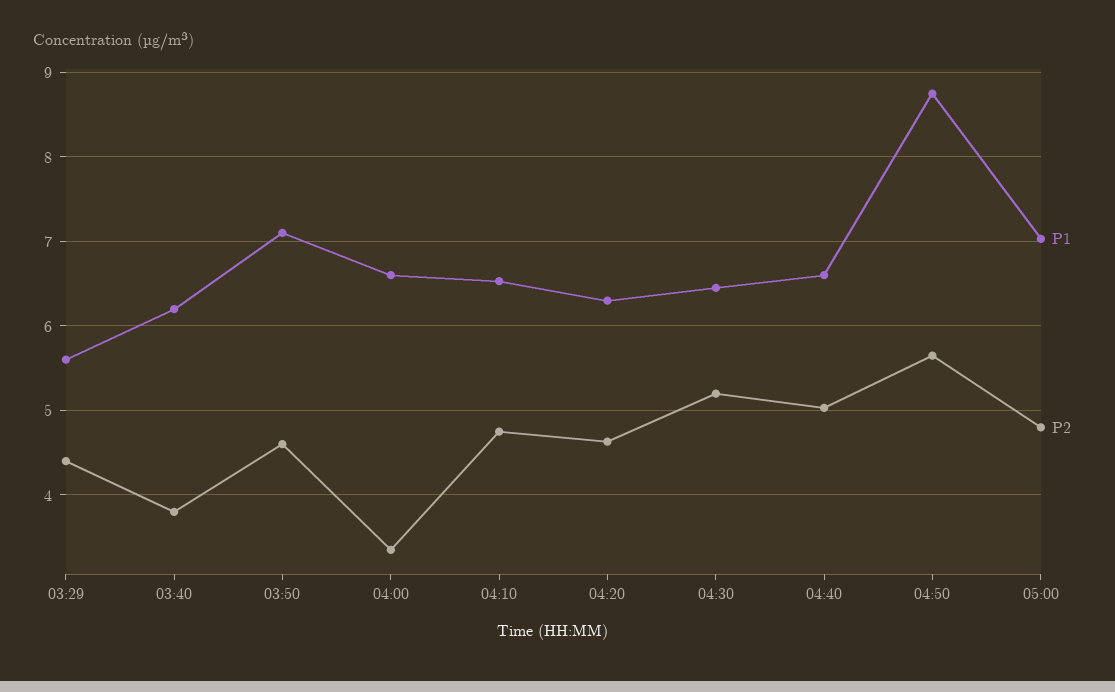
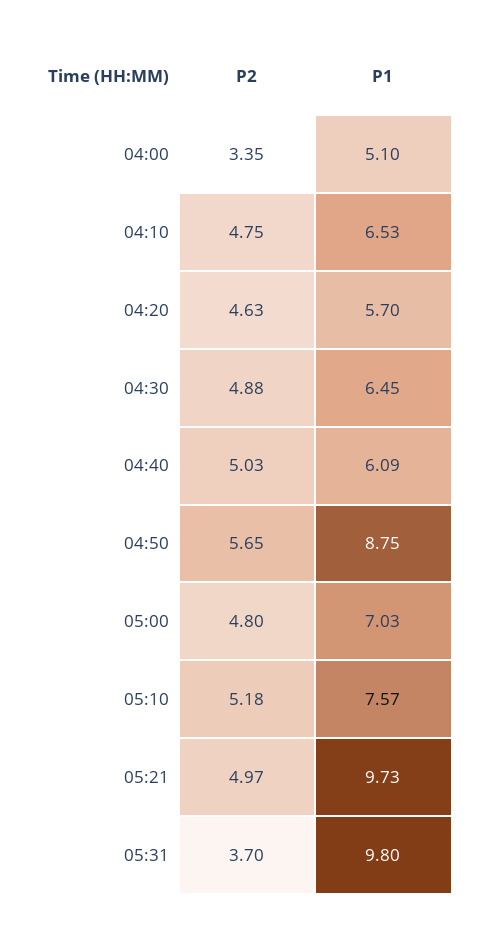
P1, 03:29: 5.6 -> none
P2, 03:29: 4.4 -> none
P1, 03:40: 6.2 -> none
P2, 03:40: 3.8 -> none
P1, 03:50: 7.1 -> none
P2, 03:50: 4.6 -> none
P1, 04:00: 6.6 -> 5.1
P1, 04:20: 6.3 -> 5.7
P2, 04:30: 5.2 -> 4.88
P1, 04:40: 6.6 -> 6.09
P2, 05:10: none -> 5.18
P1, 05:10: none -> 7.57
P2, 05:21: none -> 4.97
P1, 05:21: none -> 9.73
P2, 05:31: none -> 3.7
P1, 05:31: none -> 9.8

